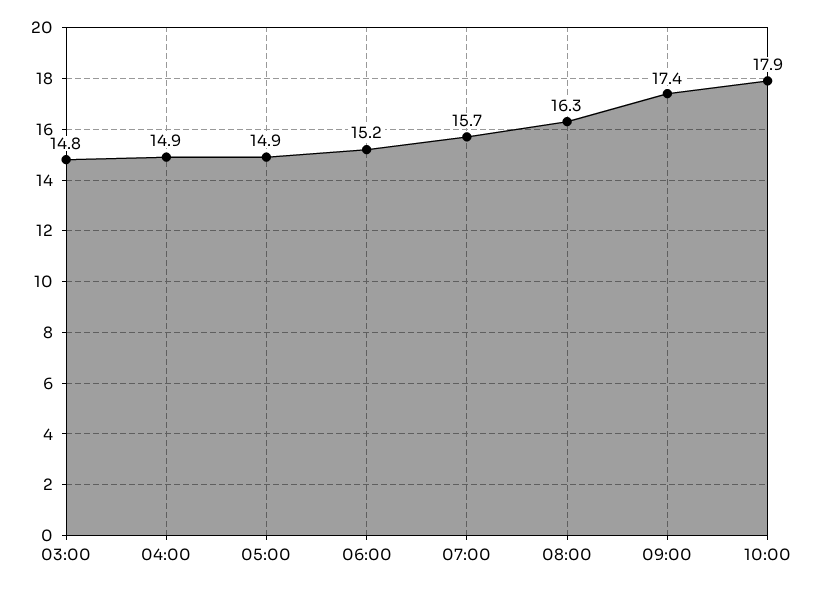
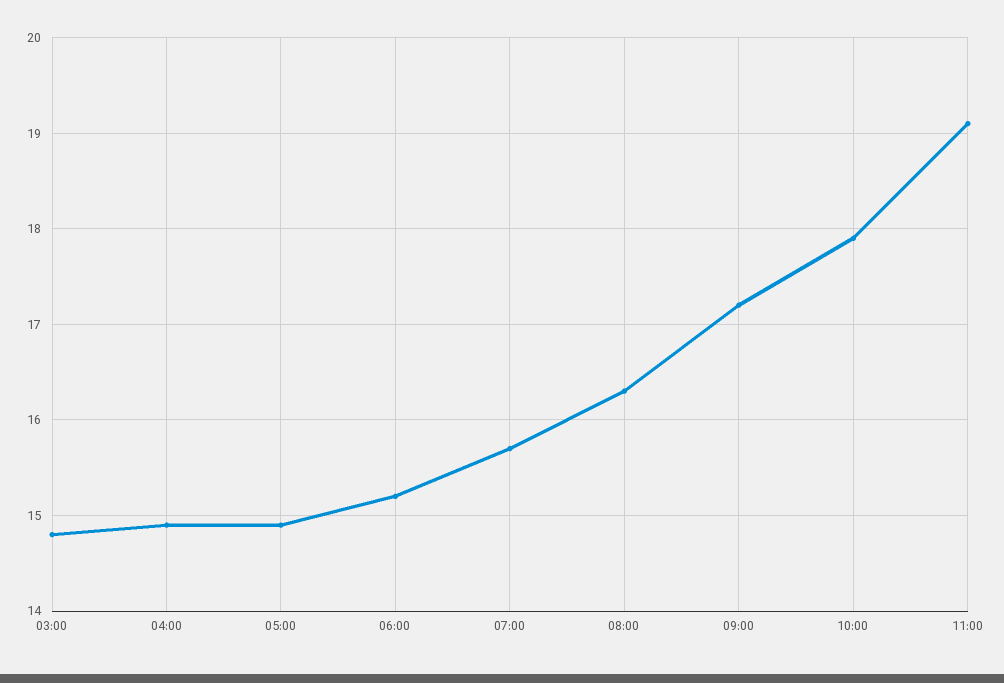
09:00: 17.4 -> 17.2
11:00: none -> 19.1

